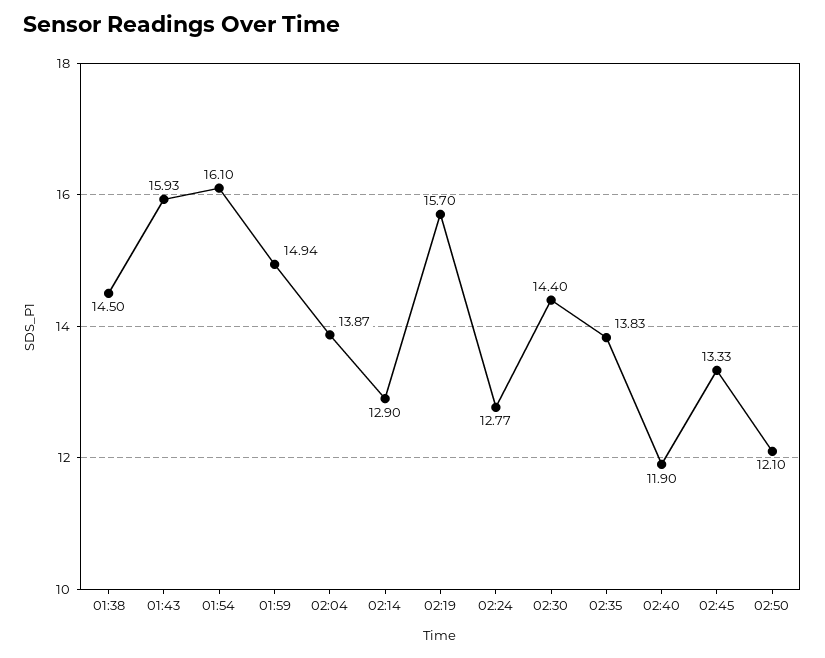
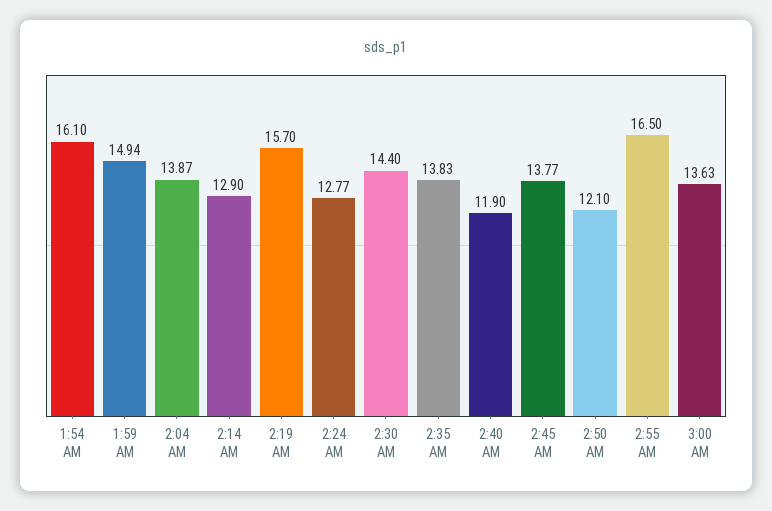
01:38: 14.5 -> none
01:43: 15.93 -> none
02:45: 13.33 -> 13.77
2:55 AM: none -> 16.5
3:00 AM: none -> 13.63

